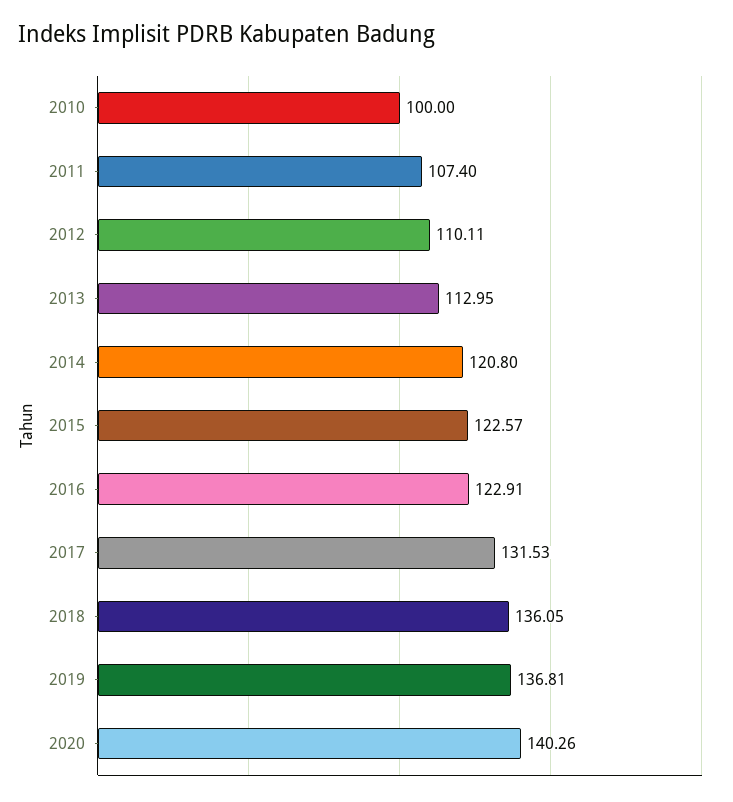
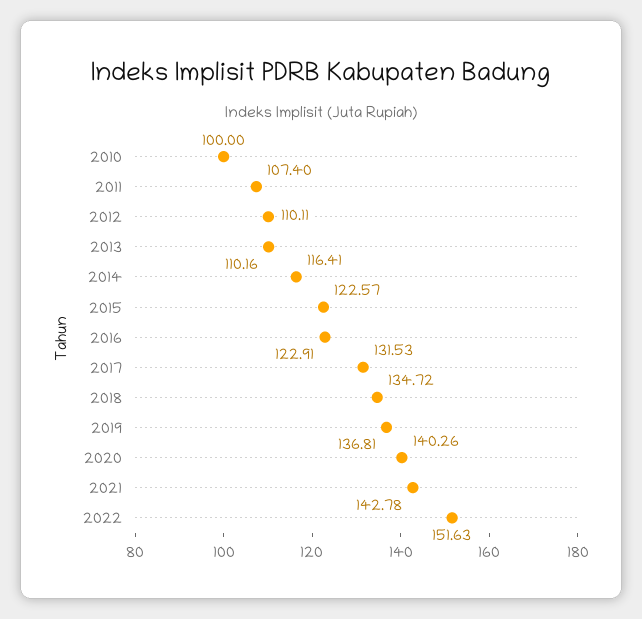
2013: 112.95 -> 110.16
2014: 120.8 -> 116.41
2018: 136.05 -> 134.72
2021: none -> 142.78
2022: none -> 151.63

